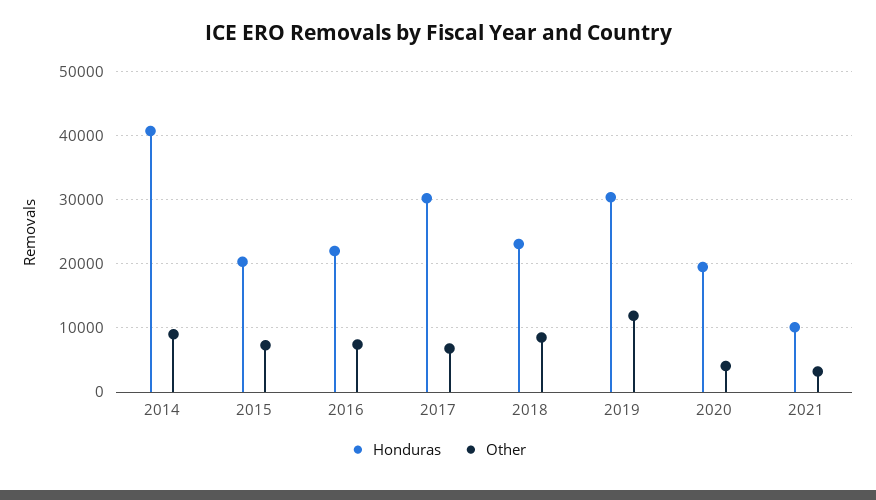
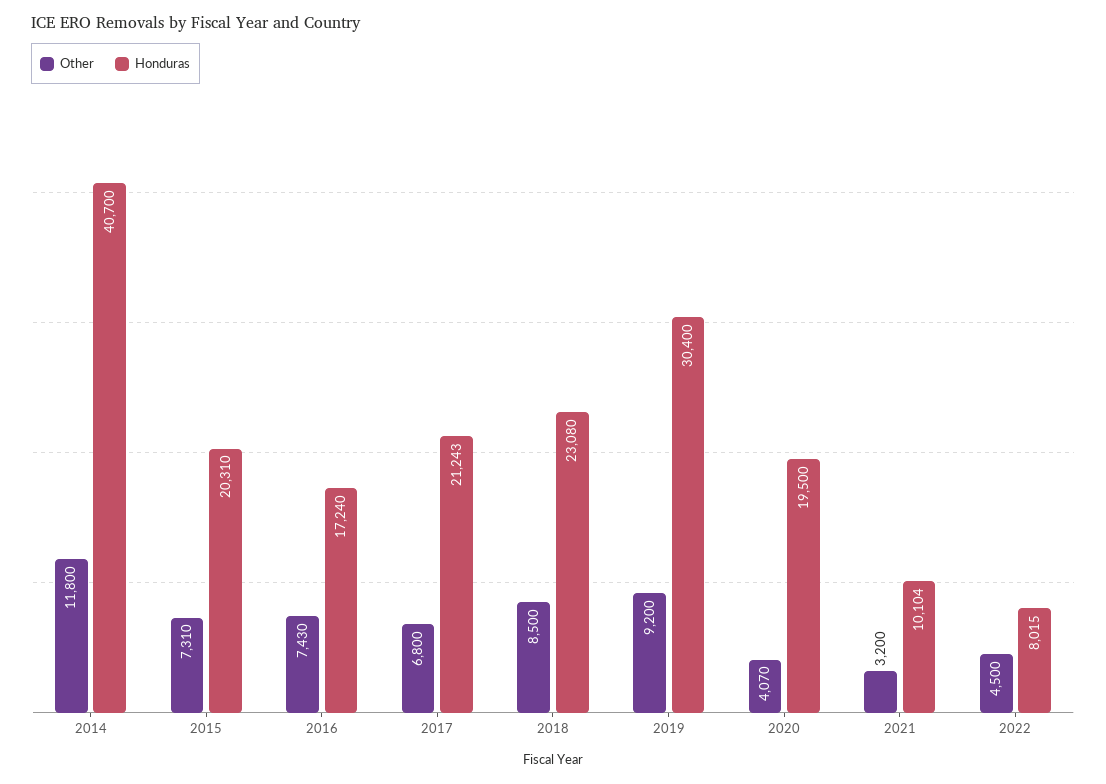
Other, 2014: 9000 -> 11800
Honduras, 2016: 22000 -> 17240
Honduras, 2017: 30000 -> 21243
Other, 2019: 12000 -> 9200
Other, 2022: none -> 4500
Honduras, 2022: none -> 8015

